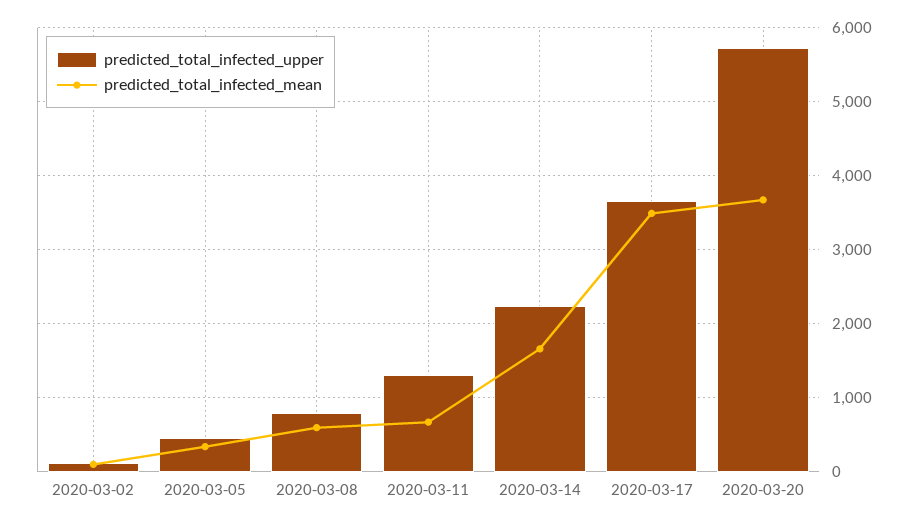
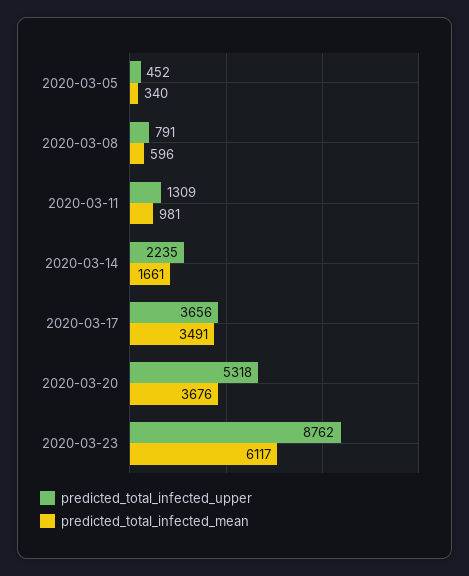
predicted_total_infected_upper, 2020-03-02: 100 -> none
predicted_total_infected_mean, 2020-03-02: 100 -> none
predicted_total_infected_mean, 2020-03-11: 700 -> 981
predicted_total_infected_upper, 2020-03-20: 5700 -> 5318
predicted_total_infected_upper, 2020-03-23: none -> 8762
predicted_total_infected_mean, 2020-03-23: none -> 6117

